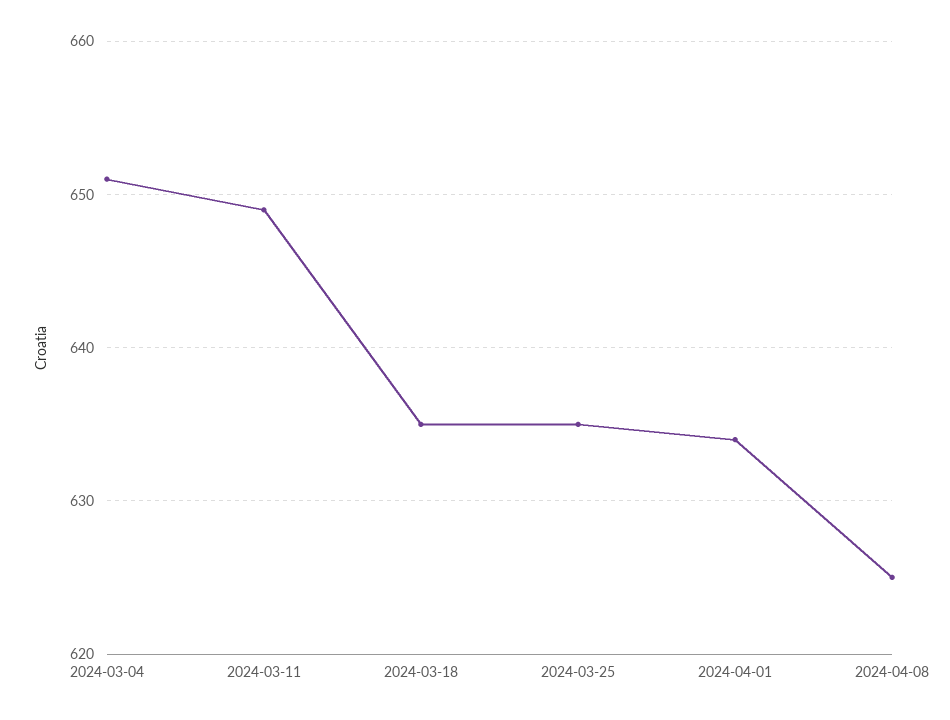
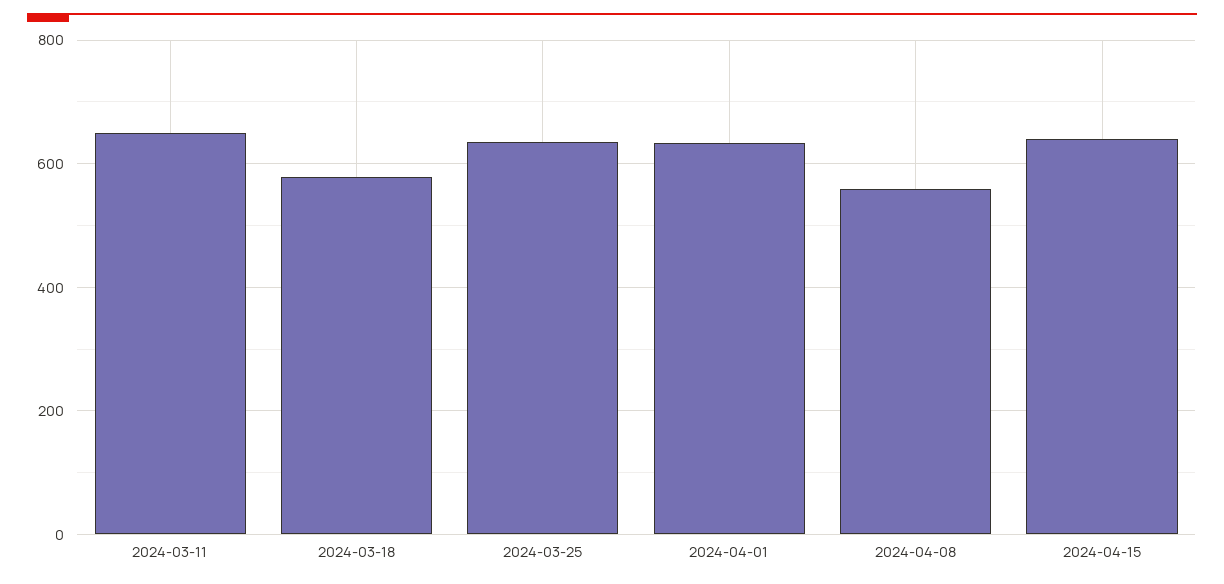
2024-03-04: 651 -> none
2024-03-18: 635 -> 580
2024-04-08: 625 -> 560
2024-04-15: none -> 640

